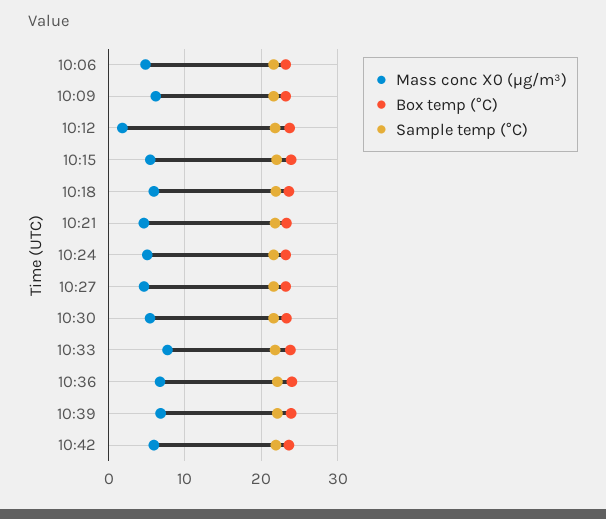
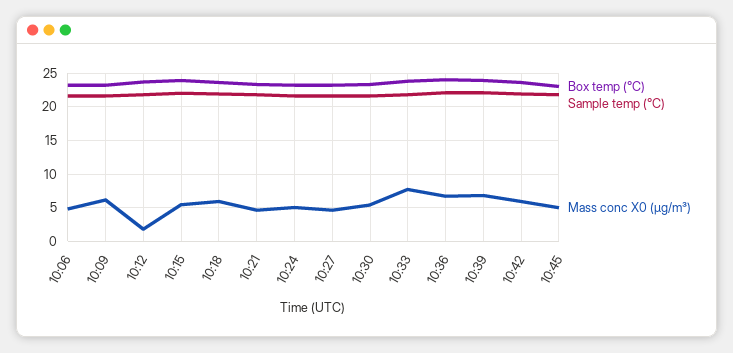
Box temp (°C), 10:45: none -> 23
Sample temp (°C), 10:45: none -> 22
Mass conc X0 (μg/m³), 10:45: none -> 5

